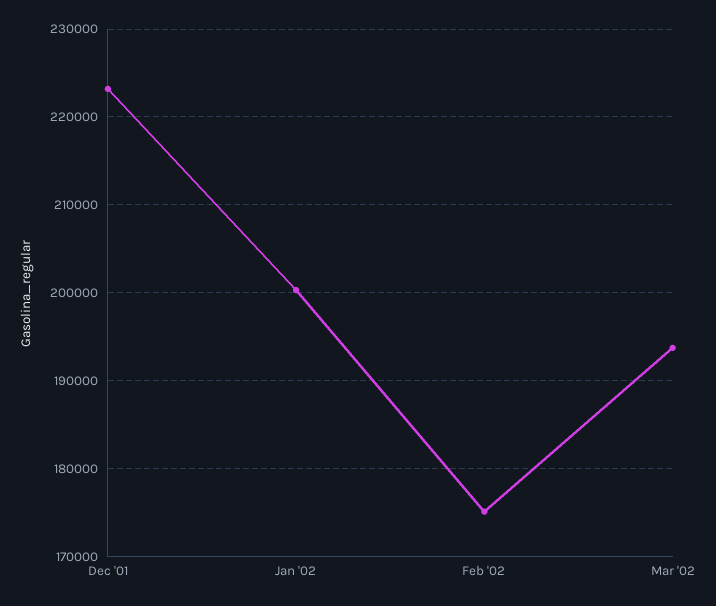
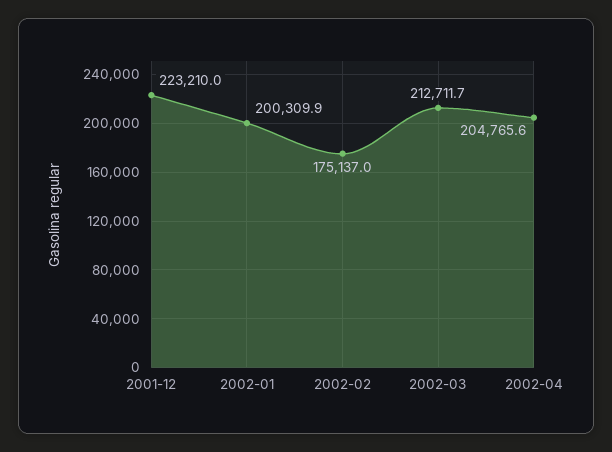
Mar '02: 194000 -> 212711.7
2002-04: none -> 204765.6

